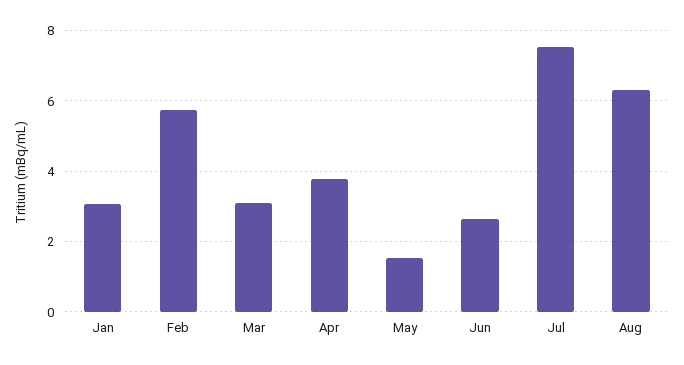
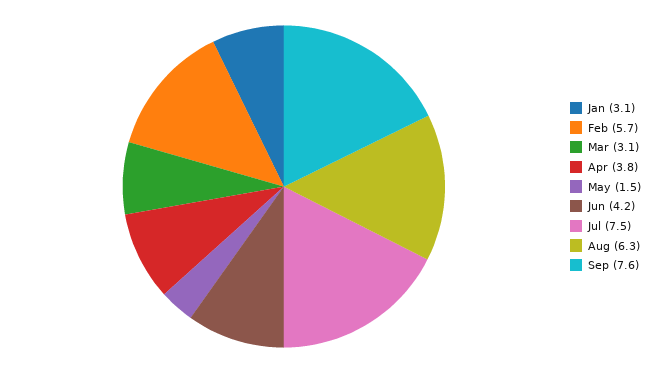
Jun: 2.6 -> 4.2
Sep: none -> 7.6

